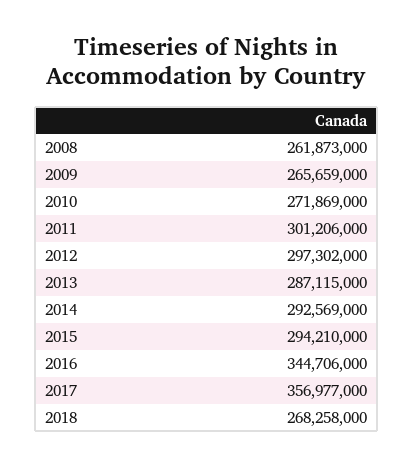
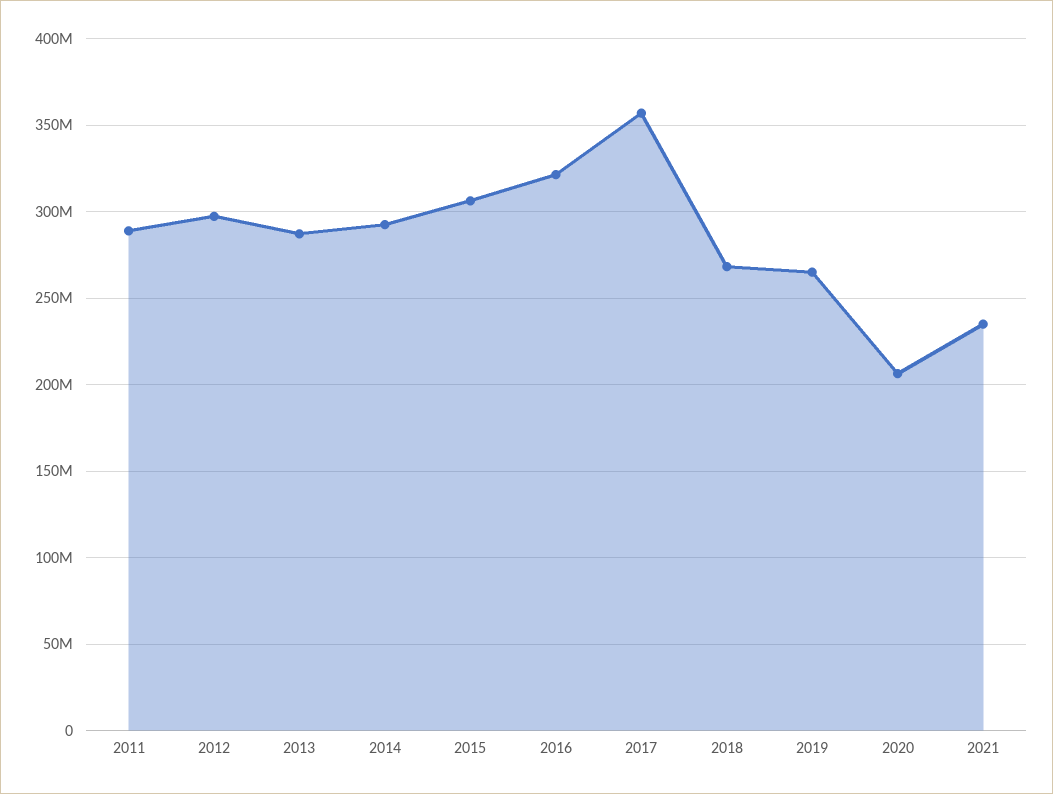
2008: 261873000 -> none
2009: 265659000 -> none
2010: 271869000 -> none
2011: 301206000 -> 290000000
2015: 294210000 -> 305000000
2016: 344706000 -> 320000000
2019: none -> 265000000
2020: none -> 205000000
2021: none -> 235000000

